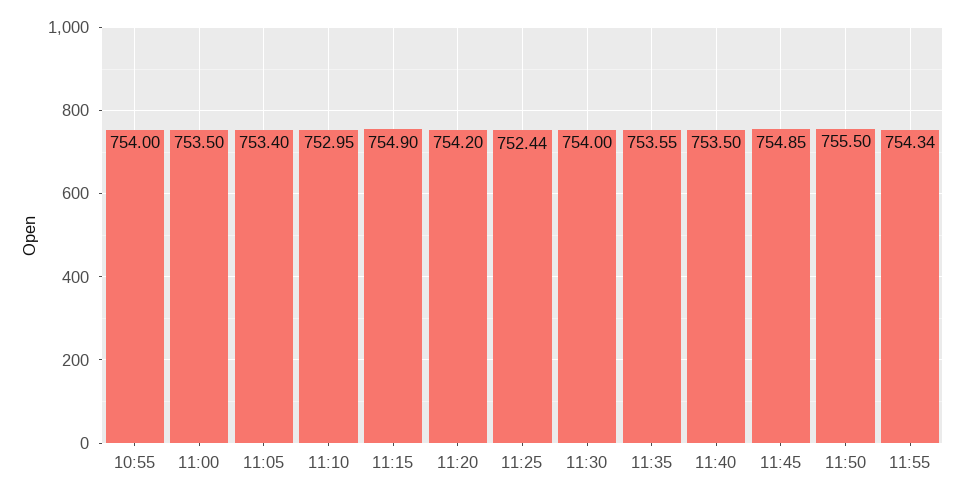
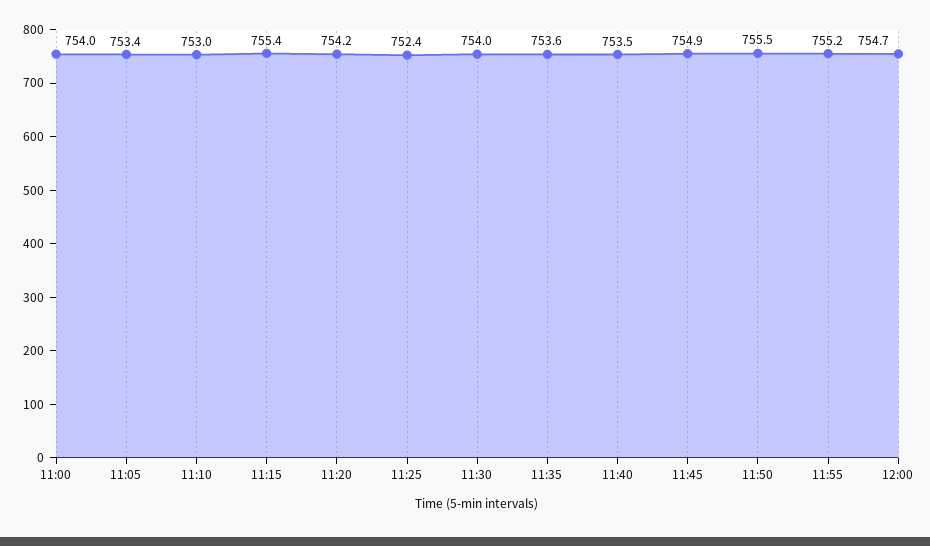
10:55: 754 -> none
11:00: 753.5 -> 754
11:15: 754.9 -> 755.4
11:55: 754.34 -> 755.2
12:00: none -> 754.7

